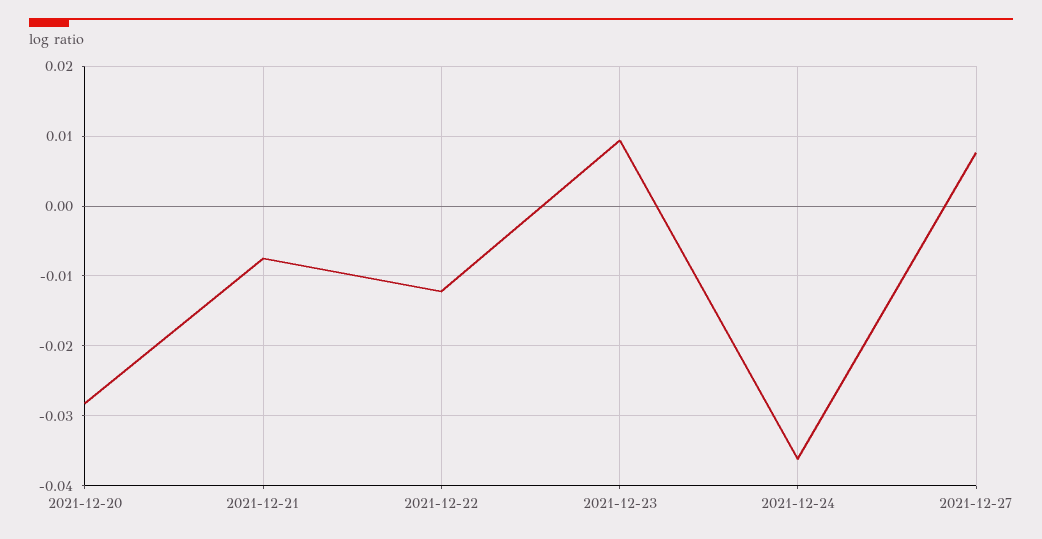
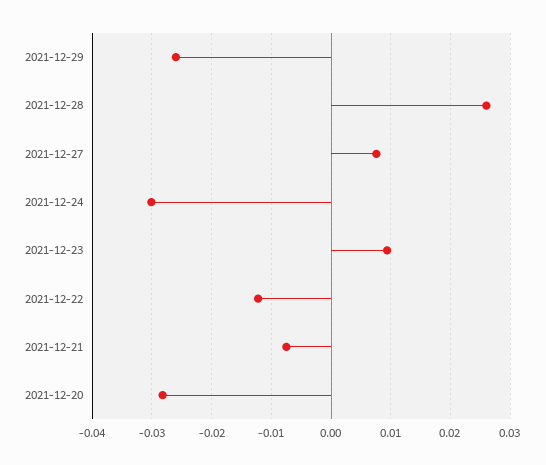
2021-12-24: -0.036 -> -0.03
2021-12-29: none -> -0.026
2021-12-28: none -> 0.026

